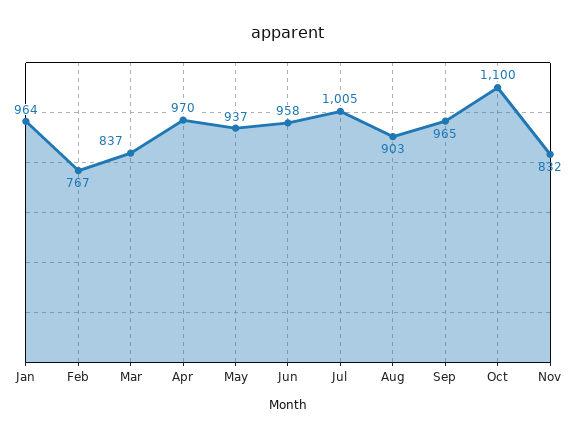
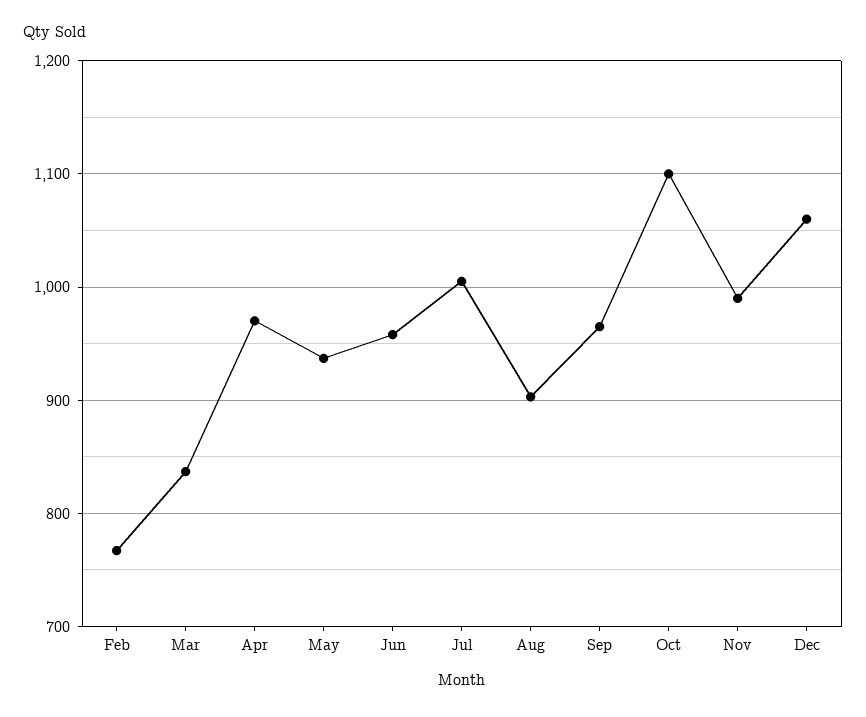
Jan: 964 -> none
Nov: 832 -> 990
Dec: none -> 1060

